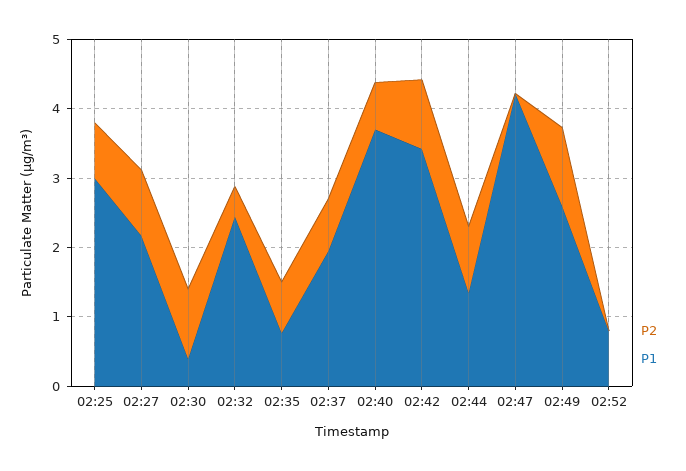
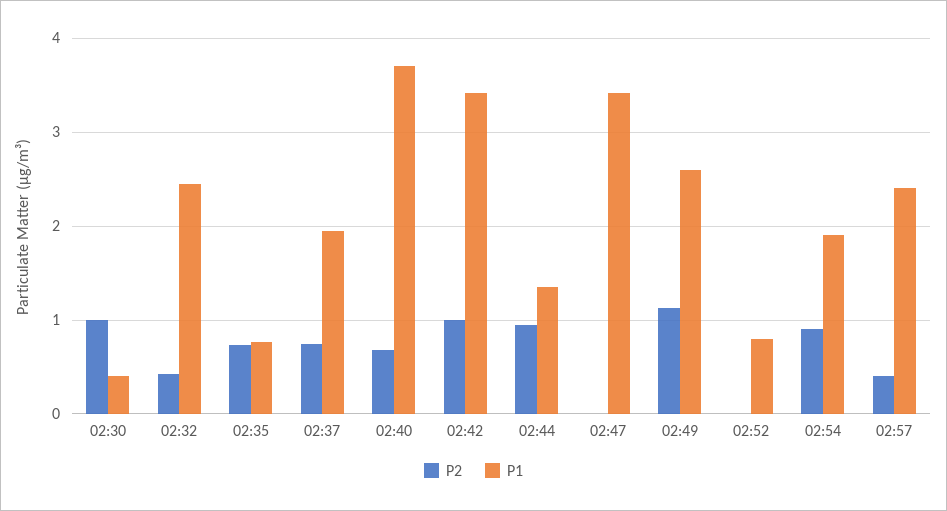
P2, 02:25: 0.8 -> none
P1, 02:25: 3 -> none
P2, 02:27: 1 -> none
P1, 02:27: 2.2 -> none
P1, 02:47: 4.2 -> 3.4
P2, 02:54: none -> 0.9
P1, 02:54: none -> 1.9
P2, 02:57: none -> 0.4
P1, 02:57: none -> 2.4

